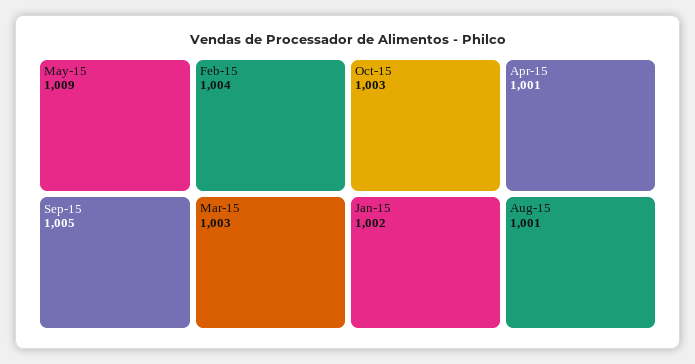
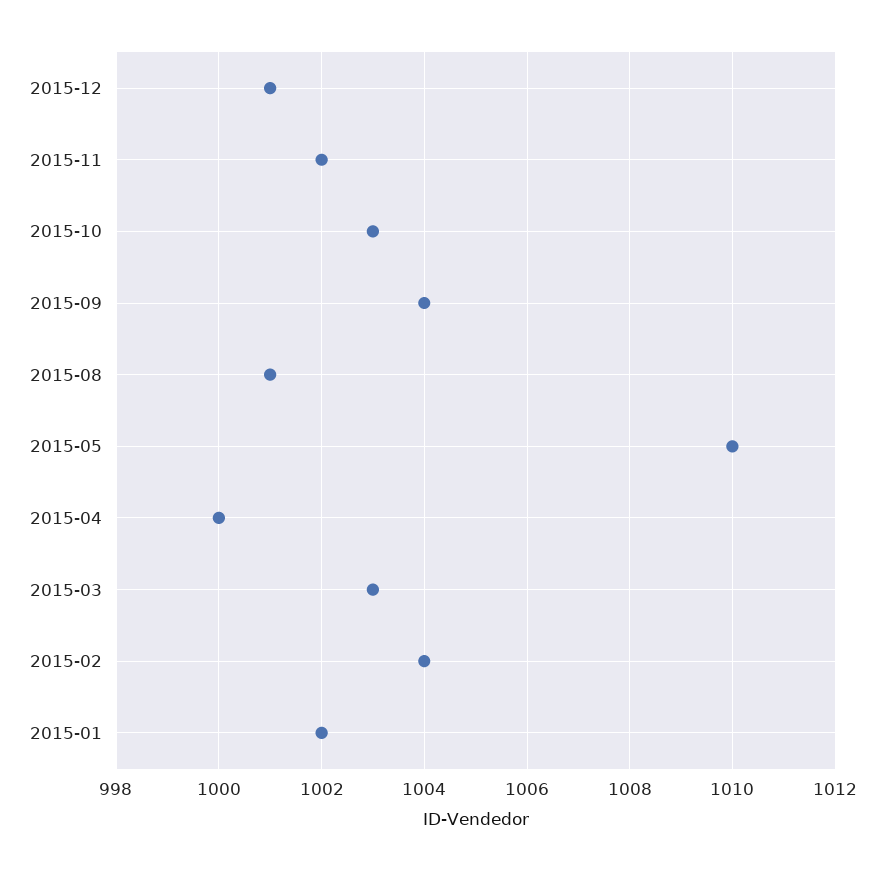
May-15: 1009 -> 1010
Sep-15: 1005 -> 1004
Apr-15: 1001 -> 1000
2015-12: none -> 1001
2015-11: none -> 1002

